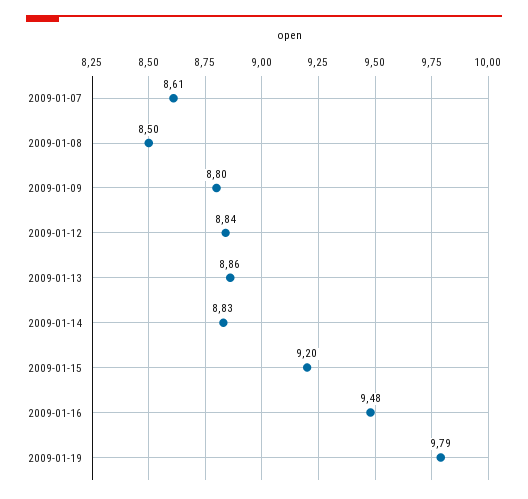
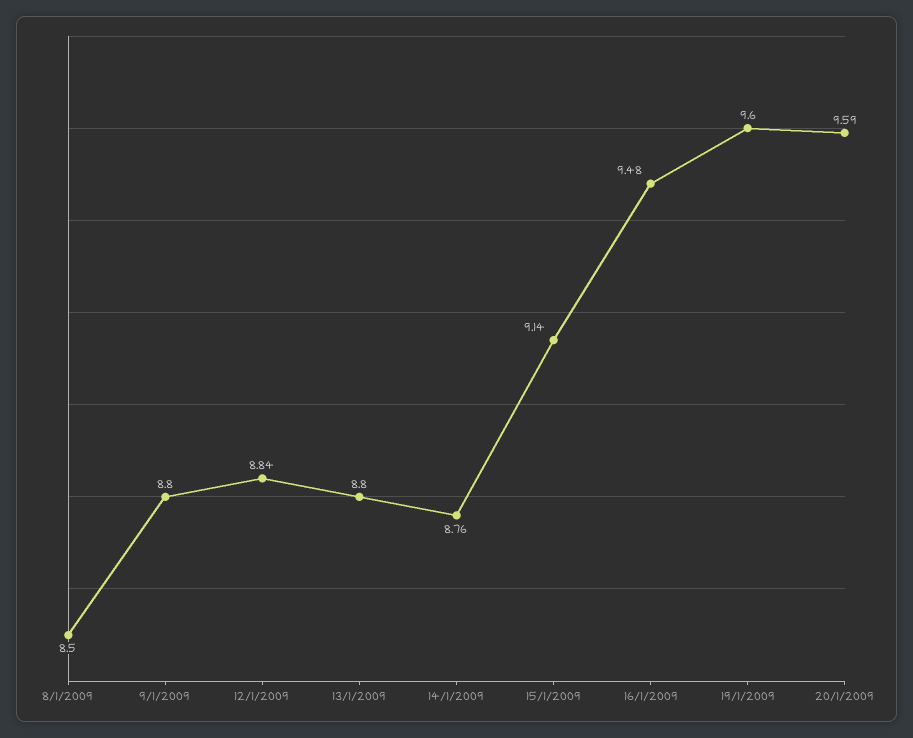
2009-01-07: 8.61 -> none
2009-01-13: 8.86 -> 8.8
2009-01-14: 8.83 -> 8.76
2009-01-15: 9.2 -> 9.14
2009-01-19: 9.79 -> 9.6
20/1/2009: none -> 9.59

